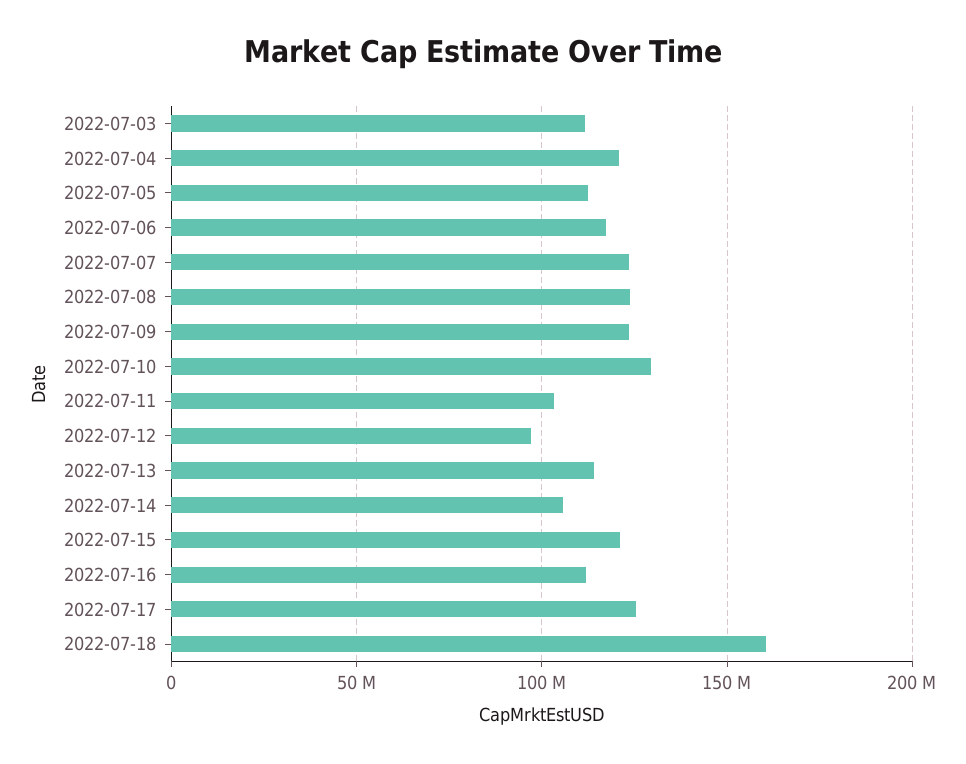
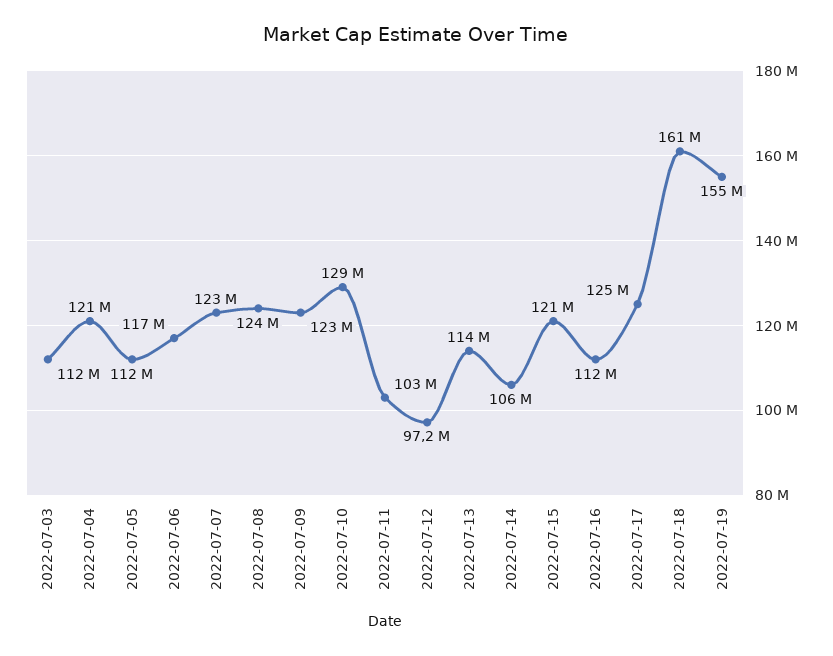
2022-07-19: none -> 155000000

